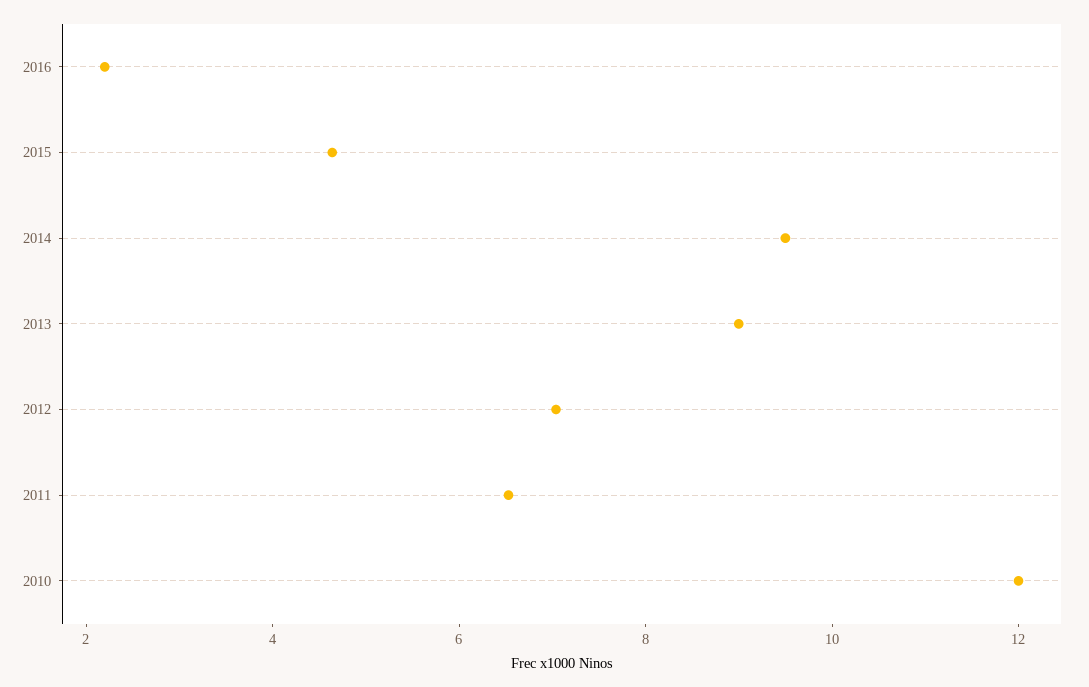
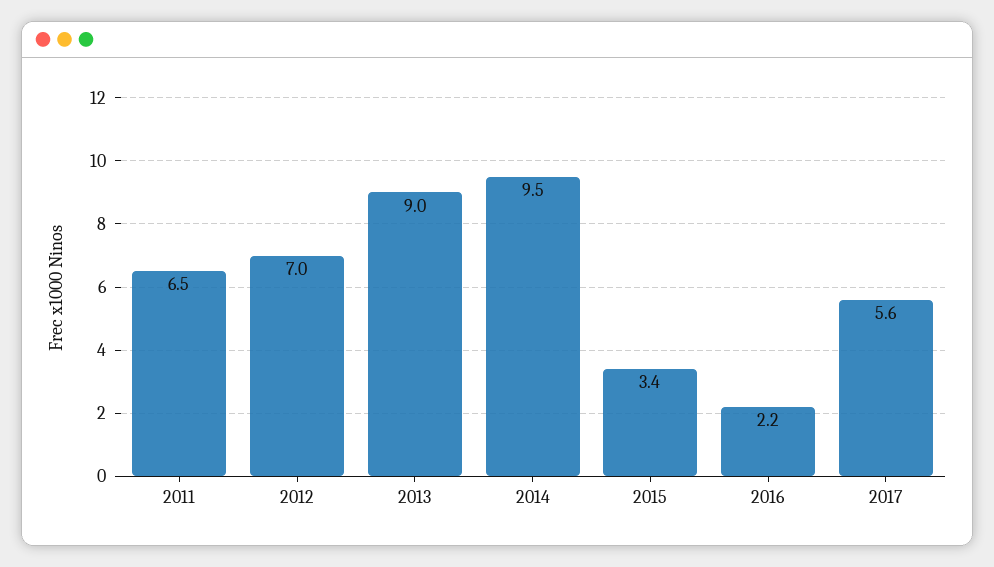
2015: 4.5 -> 3.4
2010: 12 -> none
2017: none -> 5.6

